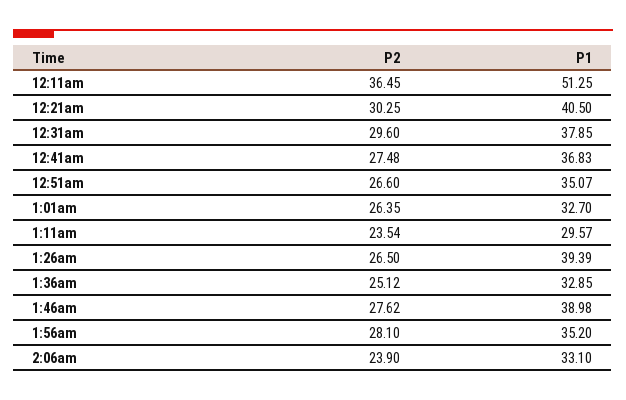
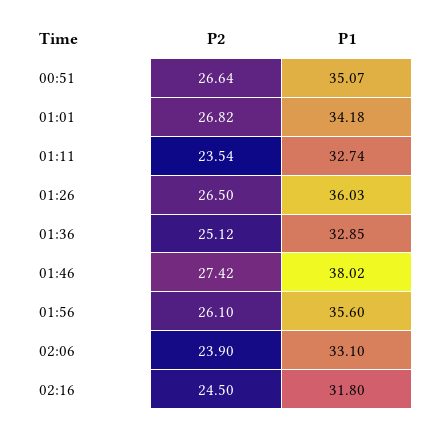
P2, 12:11am: 36.45 -> none
P1, 12:11am: 51.25 -> none
P2, 12:21am: 30.25 -> none
P1, 12:21am: 40.5 -> none
P2, 12:31am: 29.6 -> none
P1, 12:31am: 37.85 -> none
P2, 12:41am: 27.48 -> none
P1, 12:41am: 36.83 -> none
P2, 12:51am: 26.6 -> 26.64
P2, 1:01am: 26.35 -> 26.82
P1, 1:01am: 32.7 -> 34.18
P1, 1:11am: 29.57 -> 32.74
P1, 1:26am: 39.39 -> 36.03
P2, 1:46am: 27.62 -> 27.42
P1, 1:46am: 38.98 -> 38.02
P2, 1:56am: 28.1 -> 26.1
P1, 1:56am: 35.2 -> 35.6
P2, 02:16: none -> 24.5
P1, 02:16: none -> 31.8

